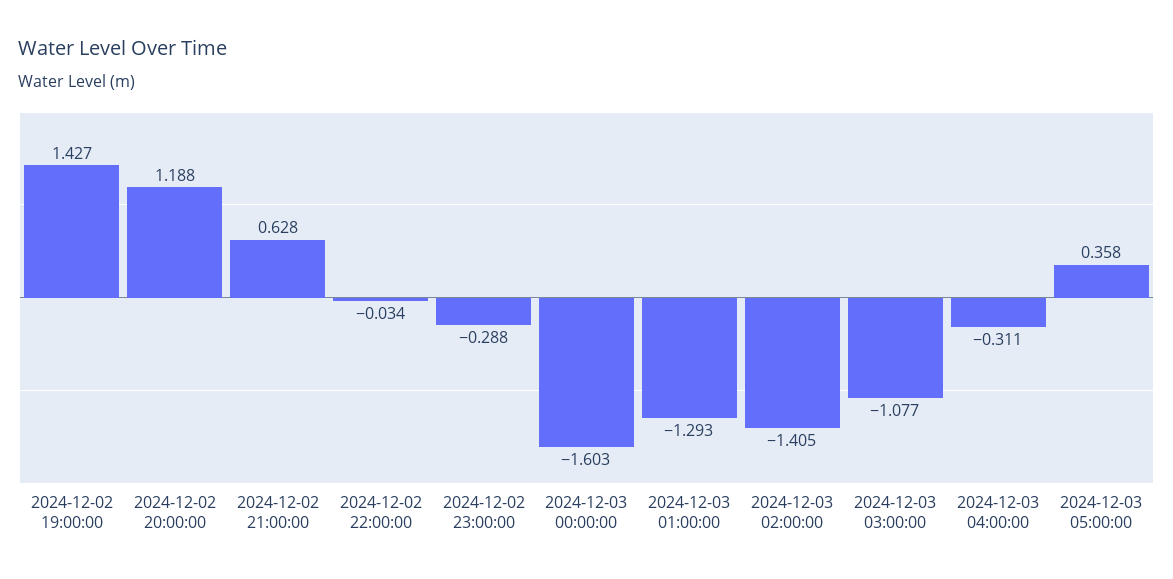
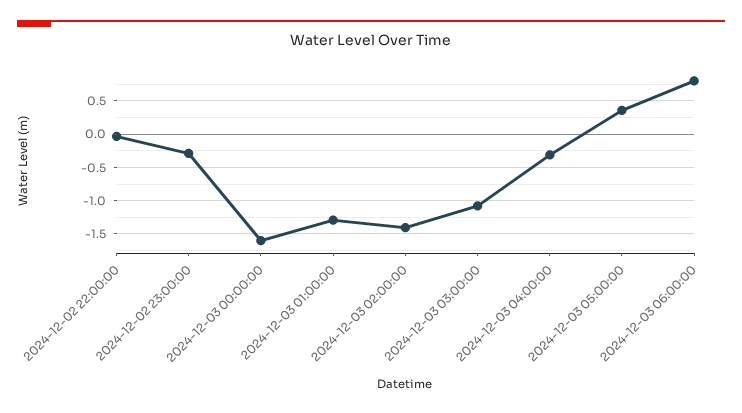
2024-12-02 19:00:00: 1.427 -> none
2024-12-02 20:00:00: 1.188 -> none
2024-12-02 21:00:00: 0.628 -> none
2024-12-03 06:00:00: none -> 0.8

